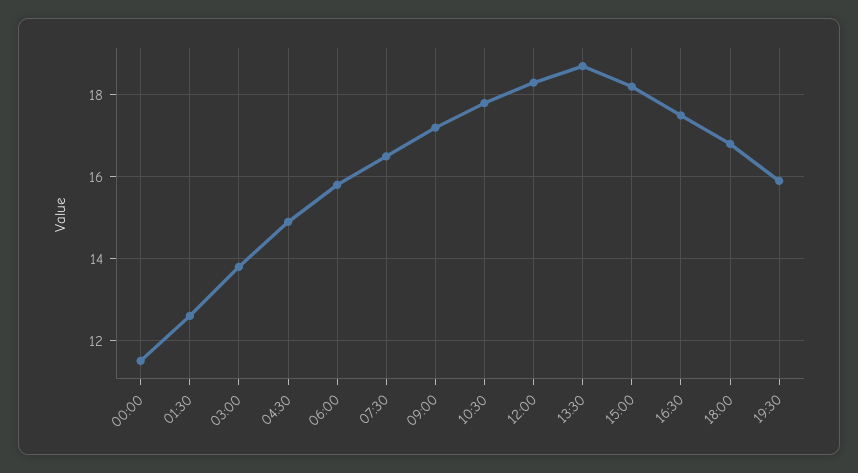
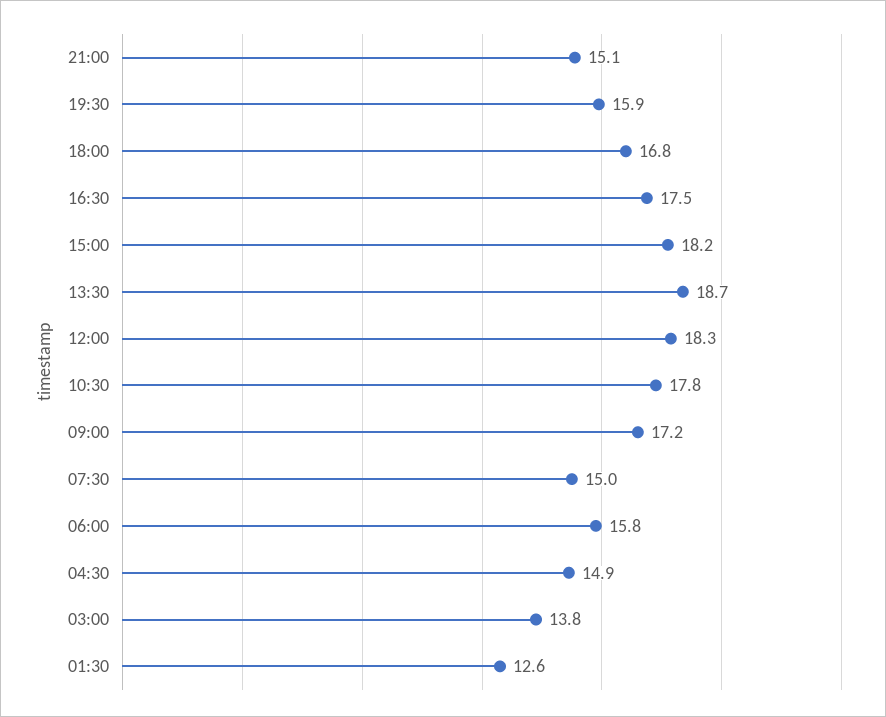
00:00: 11.5 -> none
07:30: 16.5 -> 15
21:00: none -> 15.1

